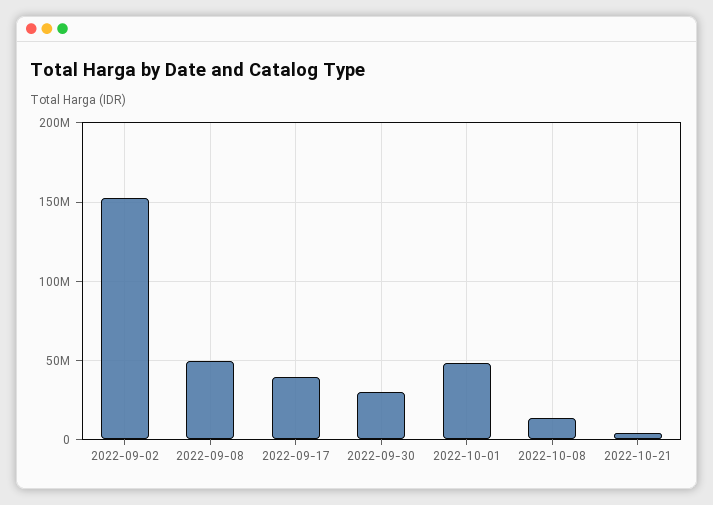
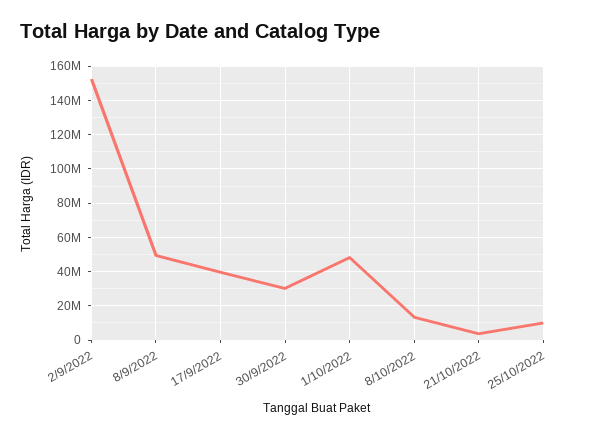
25/10/2022: none -> 10000000

